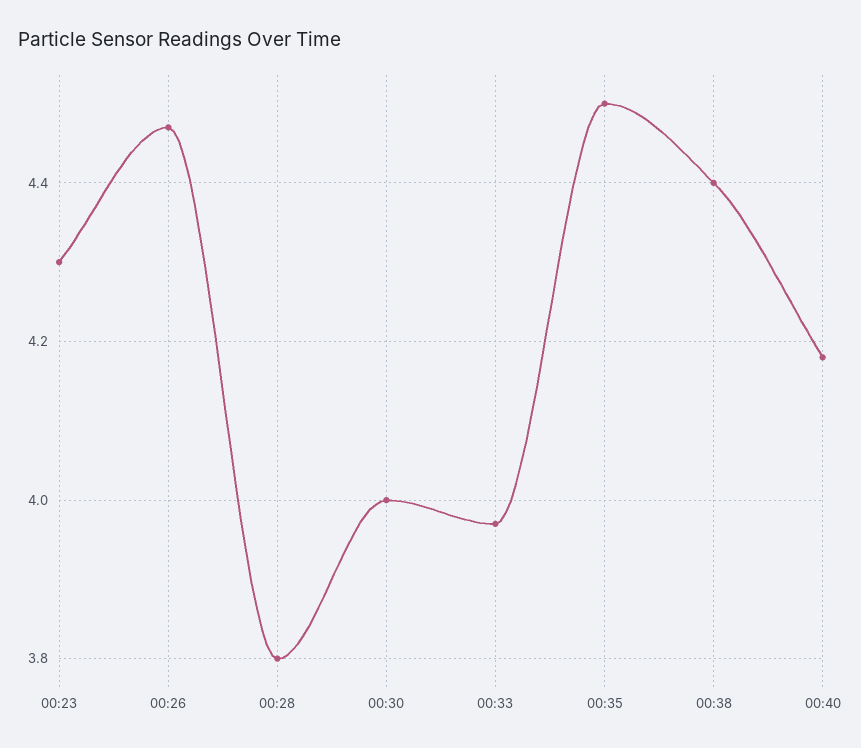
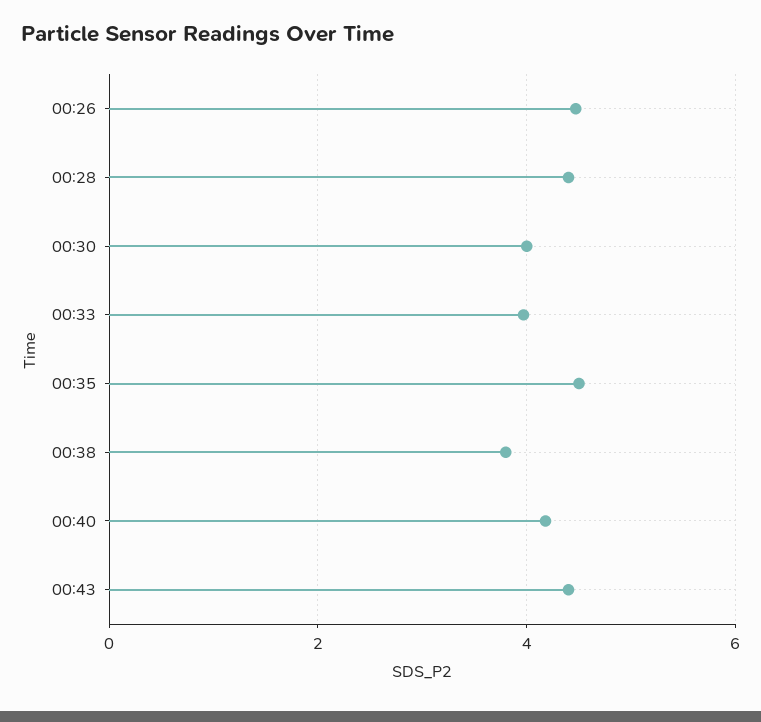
00:23: 4.3 -> none
00:28: 3.8 -> 4.4
00:38: 4.4 -> 3.8
00:43: none -> 4.4

